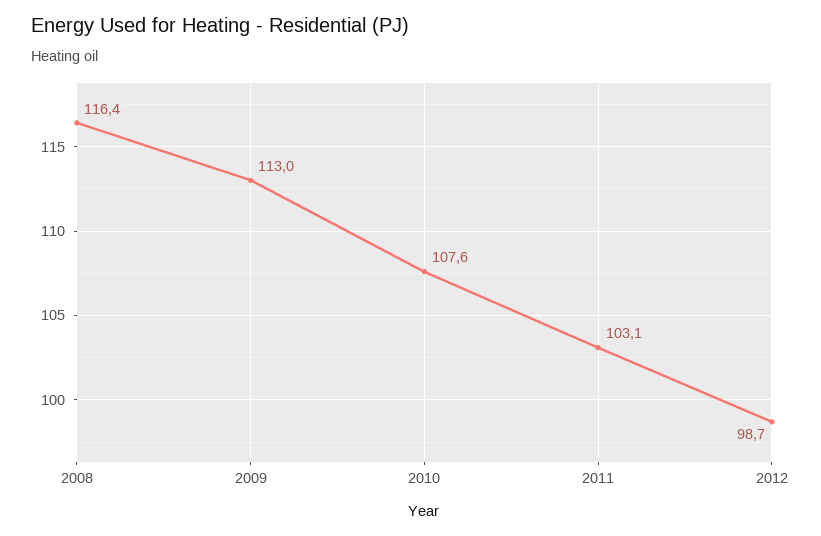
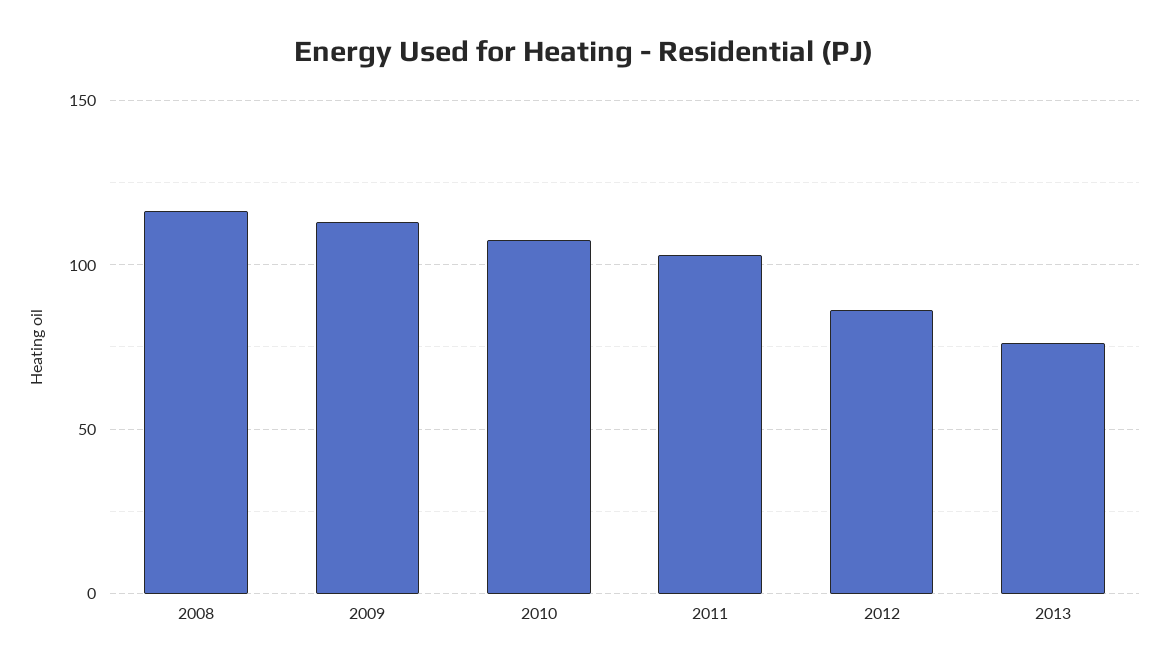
2012: 98.7 -> 85
2013: none -> 75

